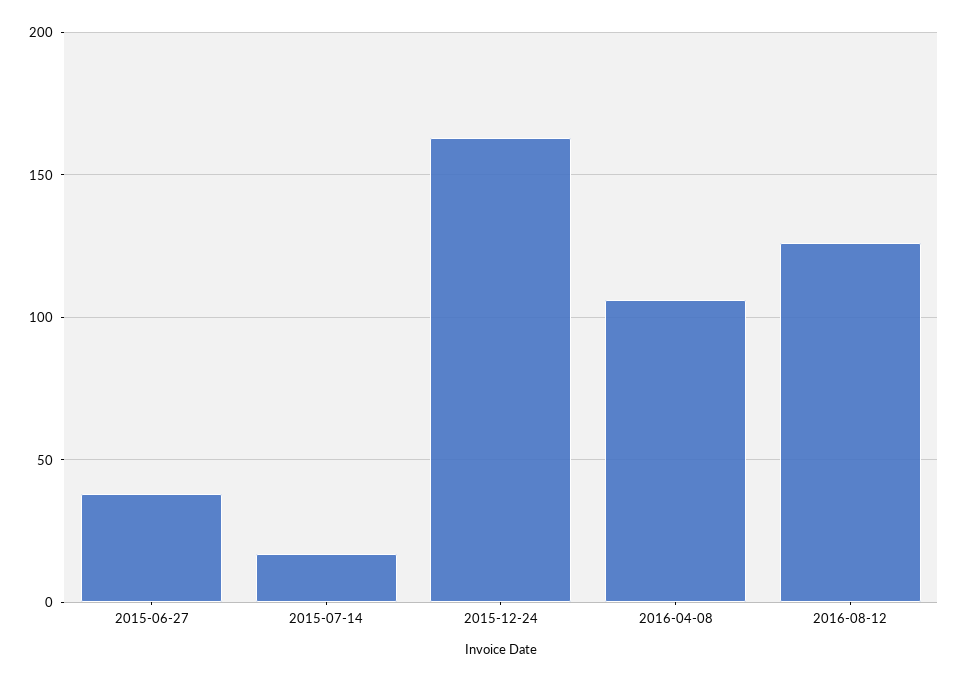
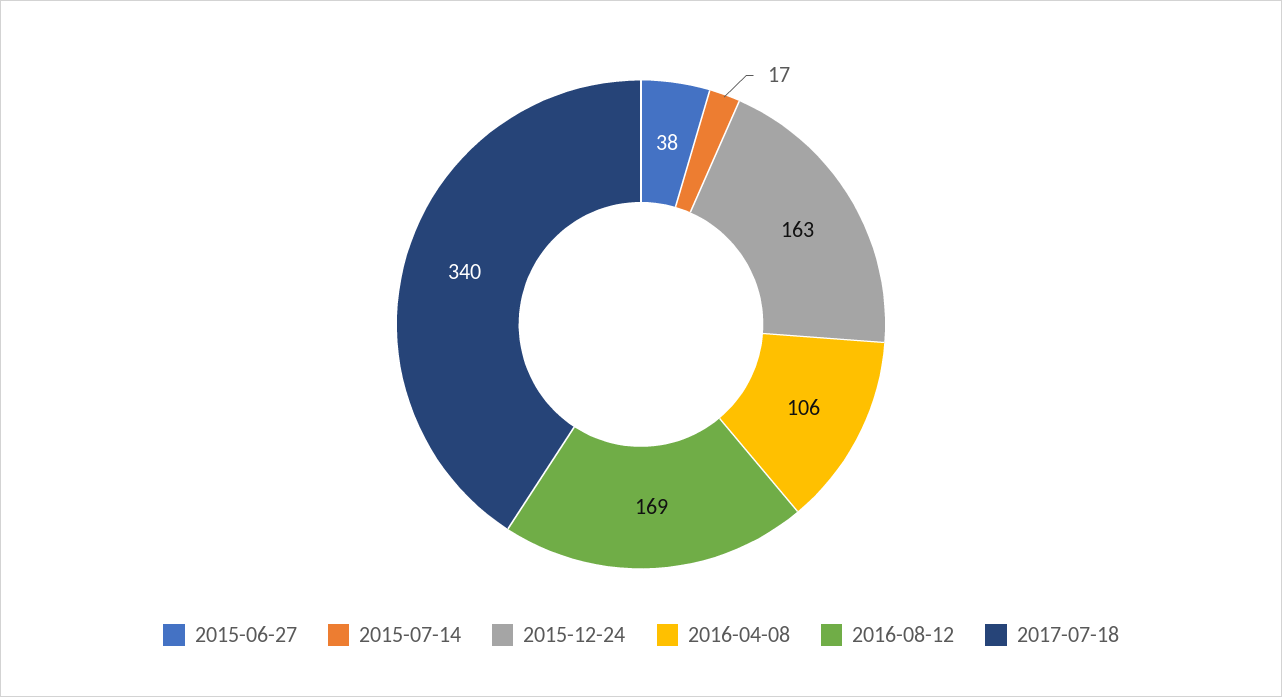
2016-08-12: 125 -> 169
2017-07-18: none -> 340

